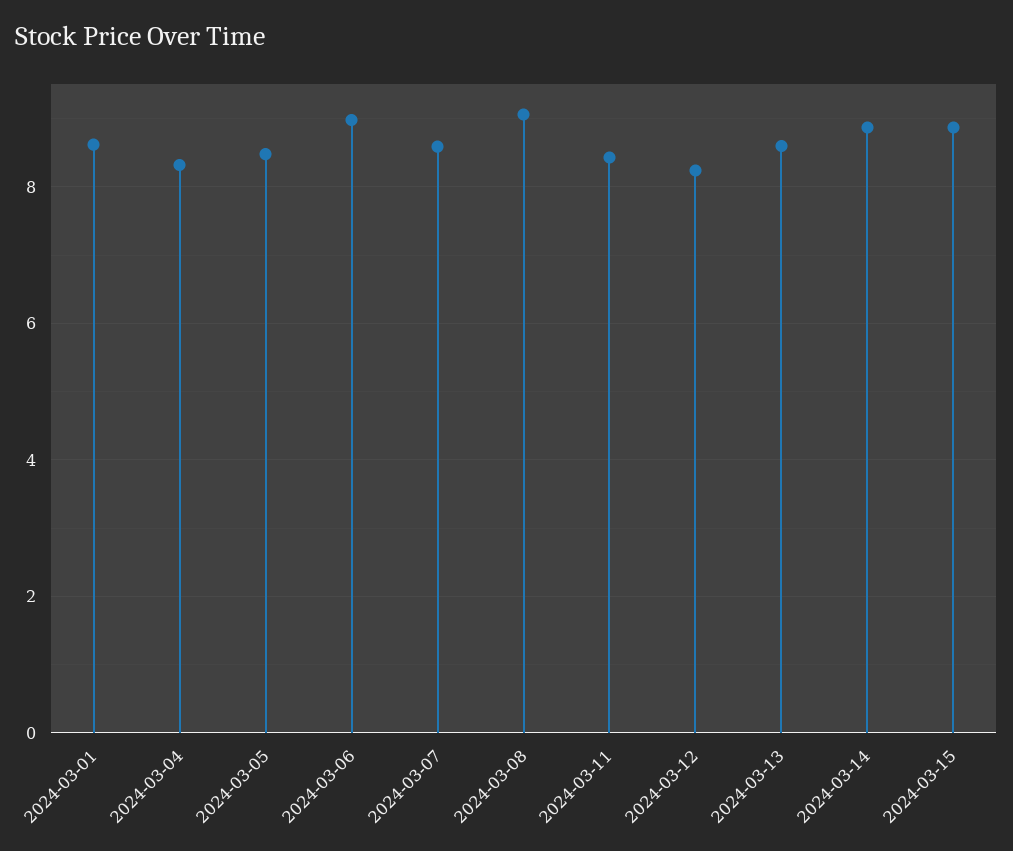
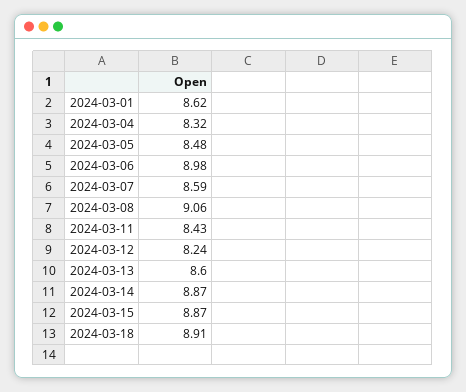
2024-03-18: none -> 8.91

